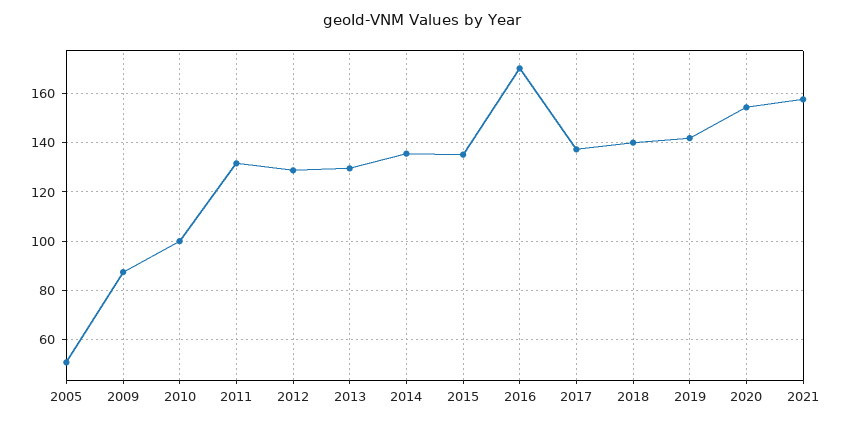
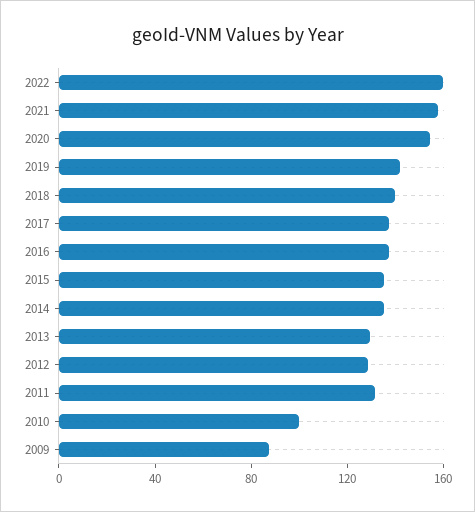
2005: 50 -> none
2016: 170 -> 140
2022: none -> 160

